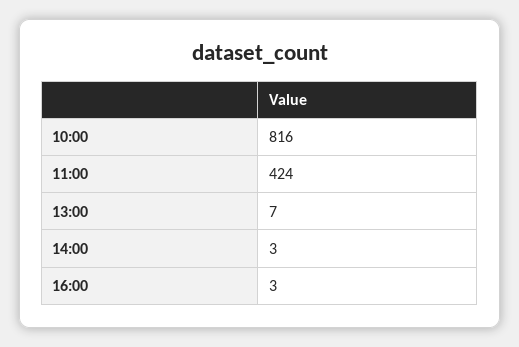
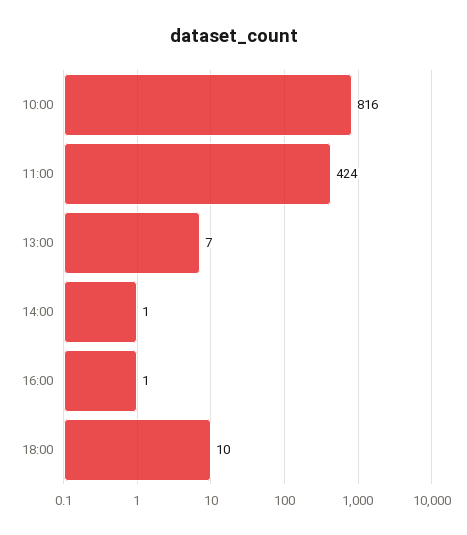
14:00: 3 -> 1
16:00: 3 -> 1
18:00: none -> 10

